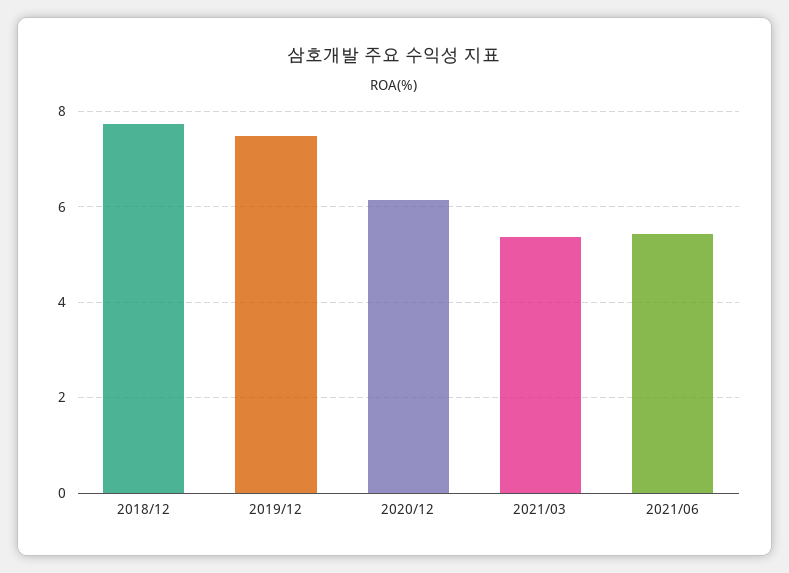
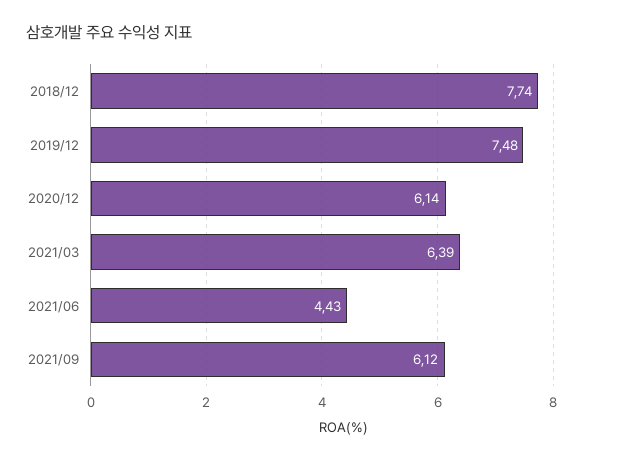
2021/03: 5.4 -> 6.39
2021/06: 5.4 -> 4.43
2021/09: none -> 6.12

